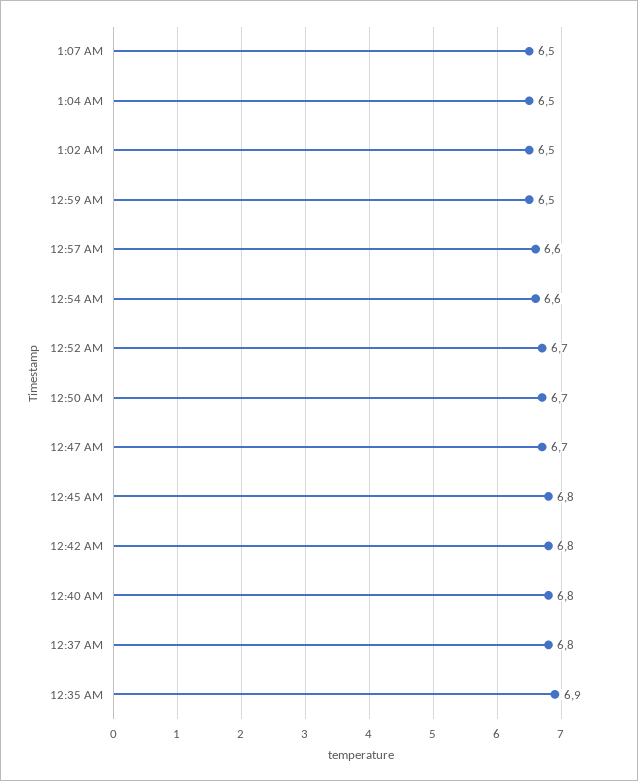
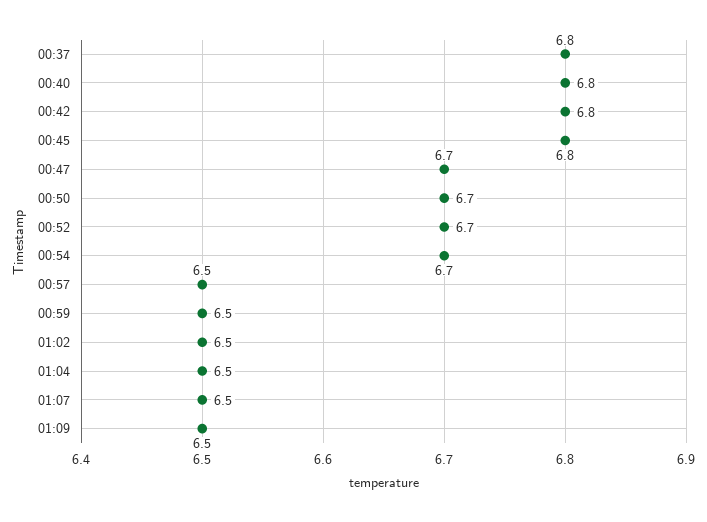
12:57 AM: 6.6 -> 6.5
12:54 AM: 6.6 -> 6.7
12:35 AM: 6.9 -> none
01:09: none -> 6.5

